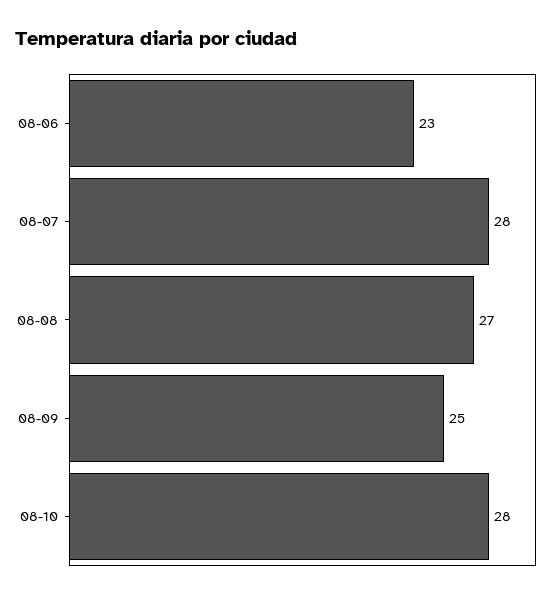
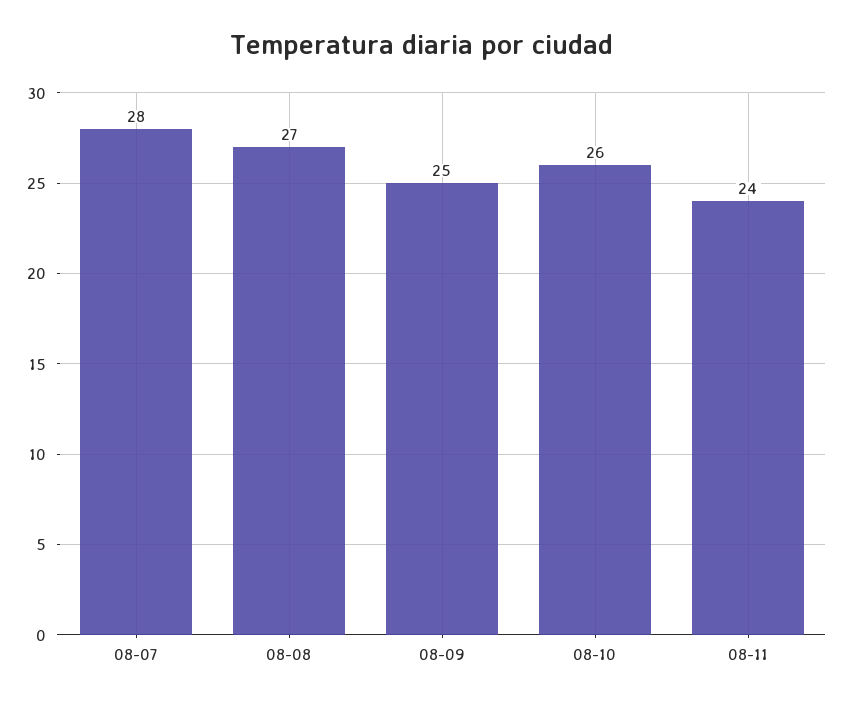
08-06: 23 -> none
08-10: 28 -> 26
08-11: none -> 24

